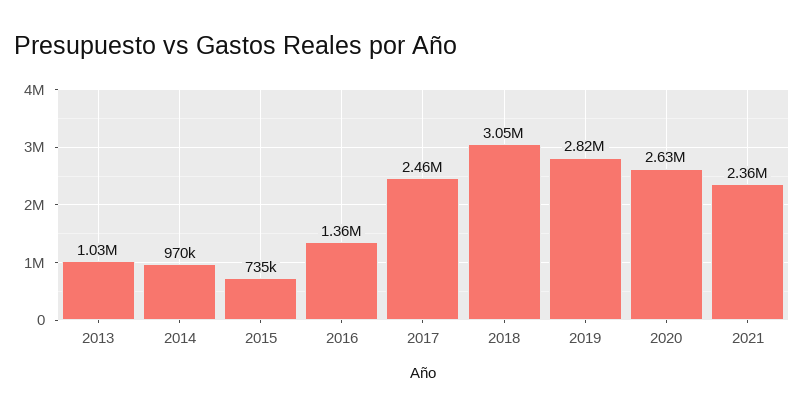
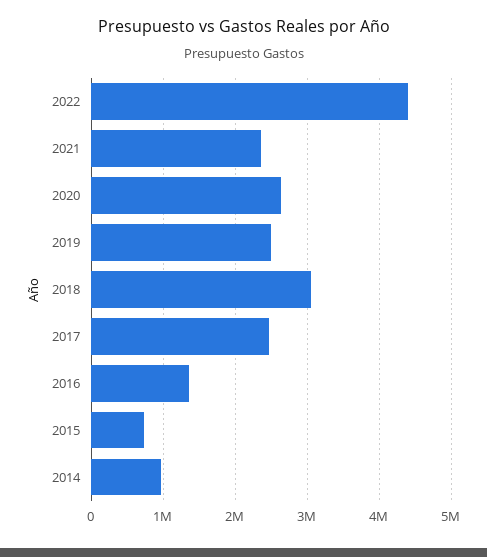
2013: 1030000 -> none
2019: 2820000 -> 2500000
2022: none -> 4400000

